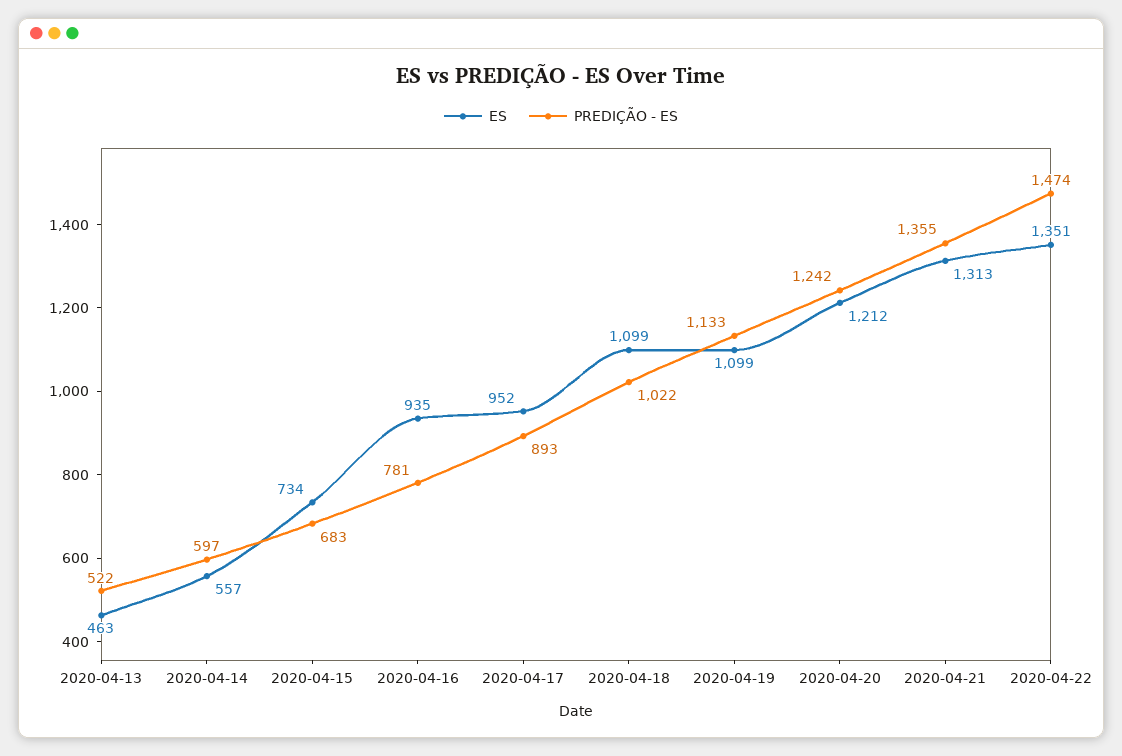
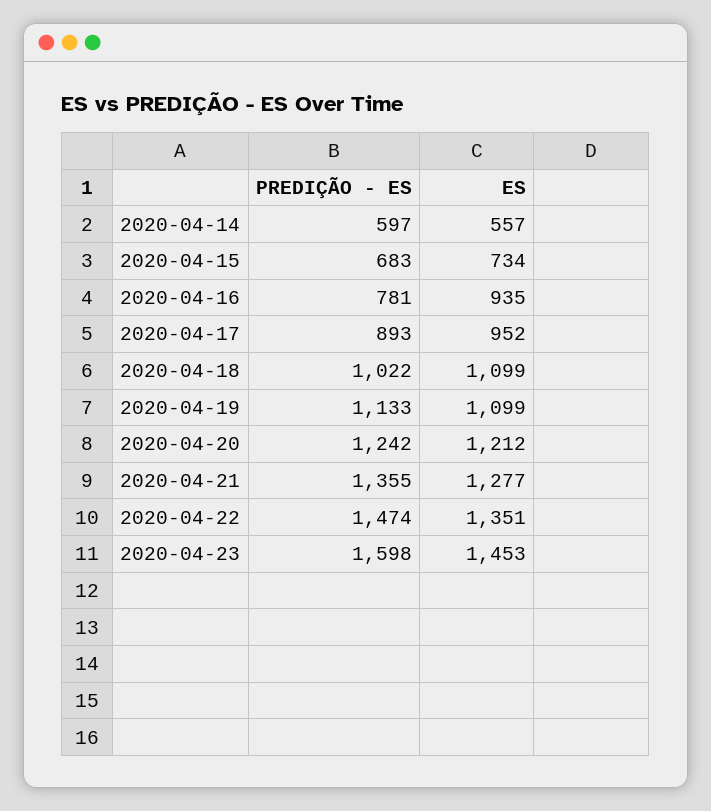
ES, 2020-04-13: 463 -> none
PREDIÇÃO - ES, 2020-04-13: 522 -> none
ES, 2020-04-21: 1313 -> 1277
PREDIÇÃO - ES, 2020-04-23: none -> 1598
ES, 2020-04-23: none -> 1453

